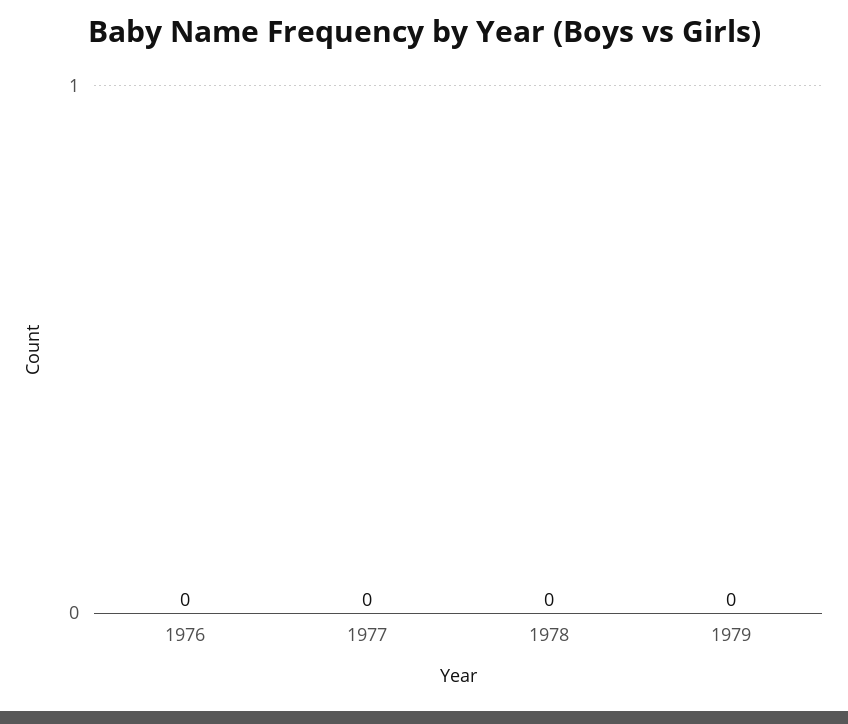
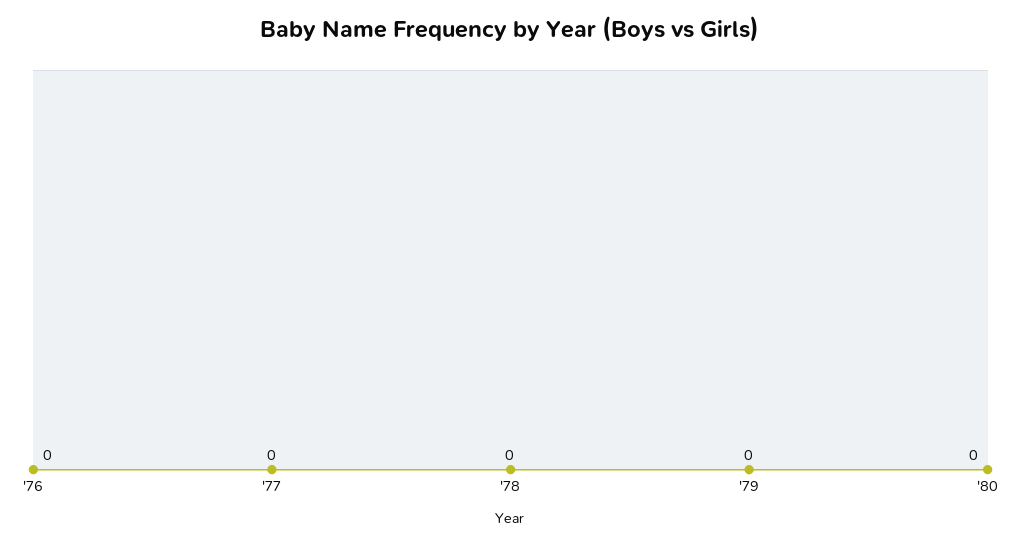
'80: none -> 0

